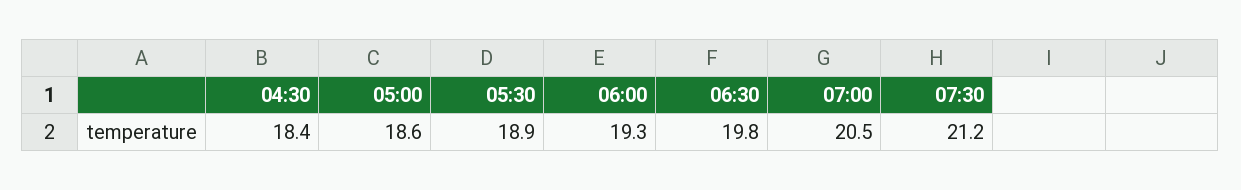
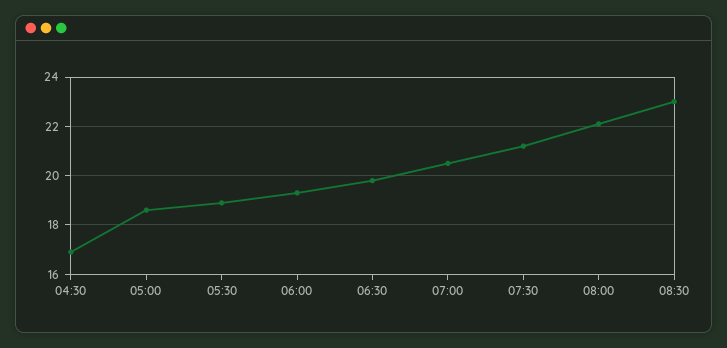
04:30: 18.4 -> 17
08:00: none -> 22
08:30: none -> 23

